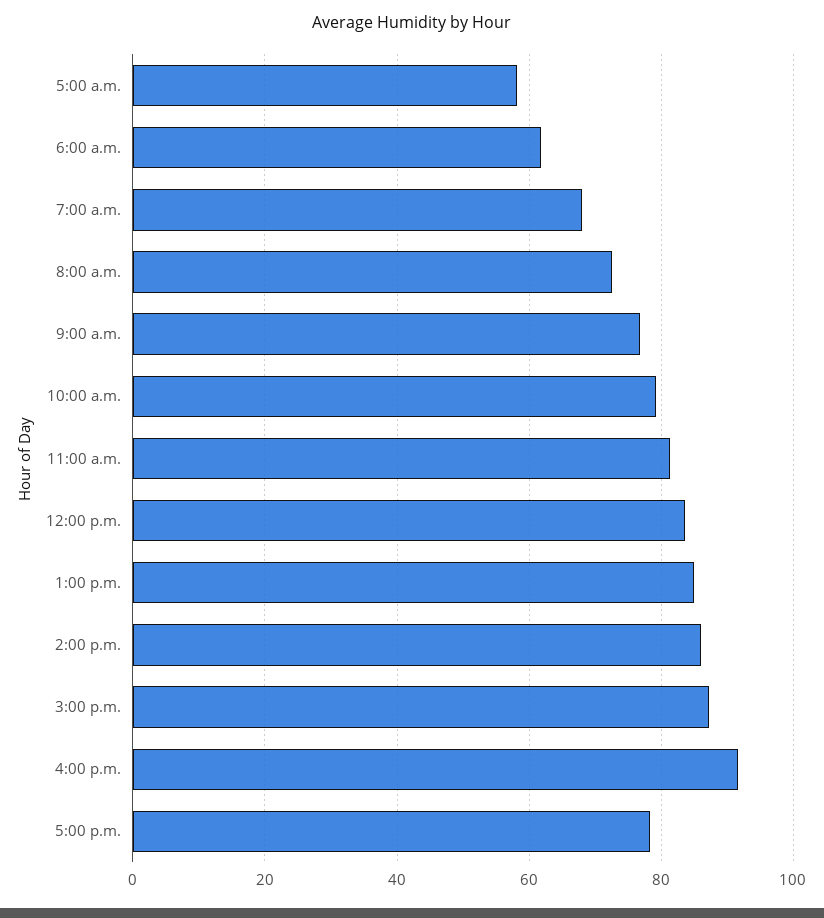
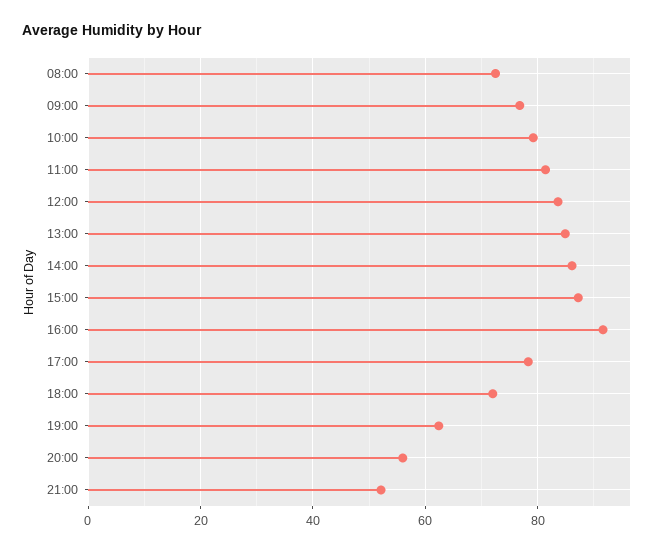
5:00 a.m.: 58 -> none
6:00 a.m.: 62 -> none
7:00 a.m.: 68 -> none
18:00: none -> 72
19:00: none -> 62
20:00: none -> 56
21:00: none -> 52

